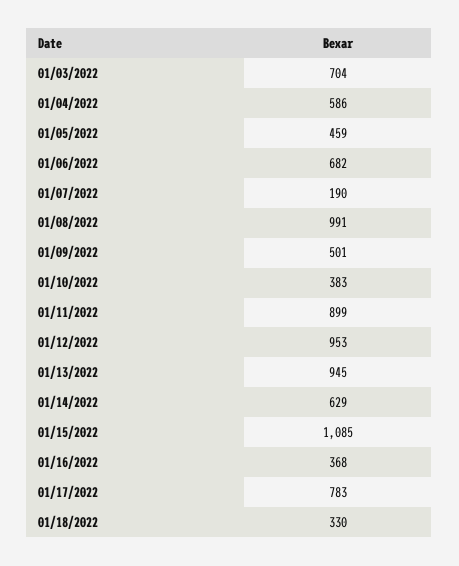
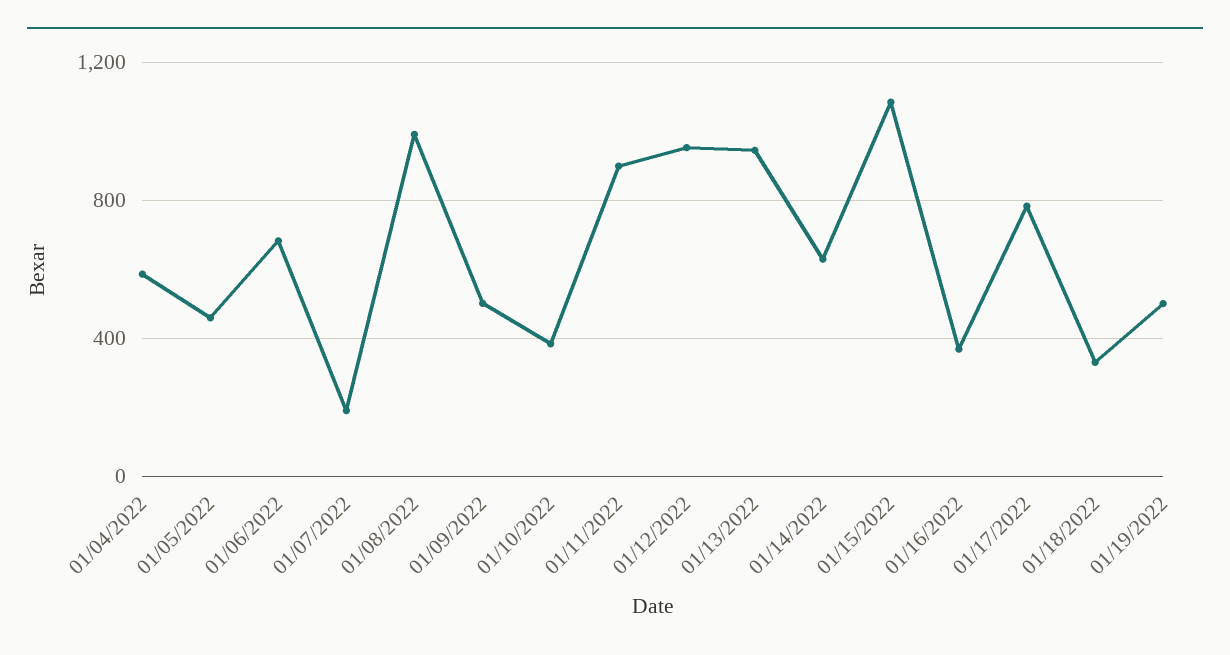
01/03/2022: 704 -> none
01/19/2022: none -> 500

